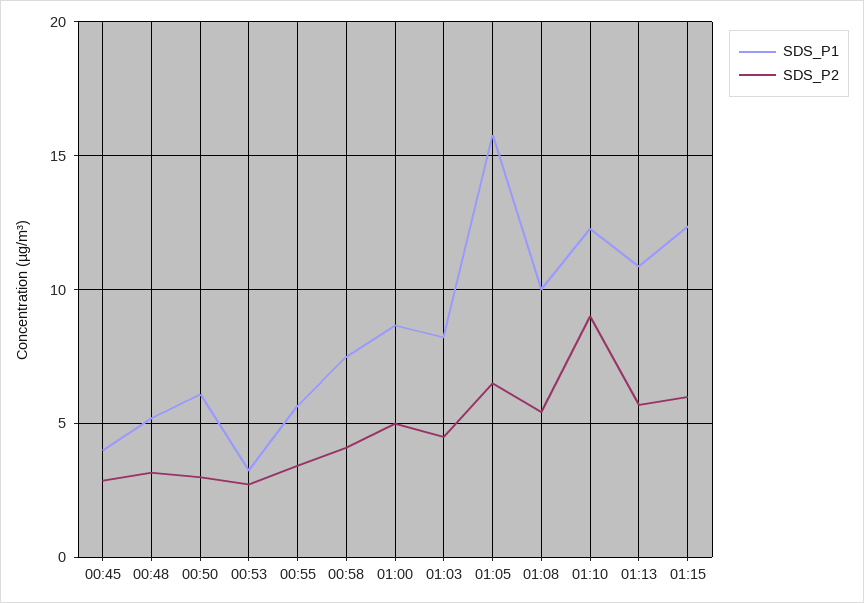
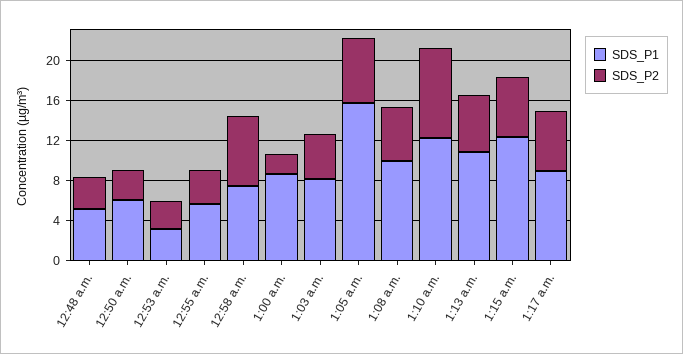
SDS_P1, 00:45: 4 -> none
SDS_P2, 00:45: 3 -> none
SDS_P2, 00:58: 4 -> 7
SDS_P2, 01:00: 5 -> 2
SDS_P1, 1:17 a.m.: none -> 9
SDS_P2, 1:17 a.m.: none -> 6

